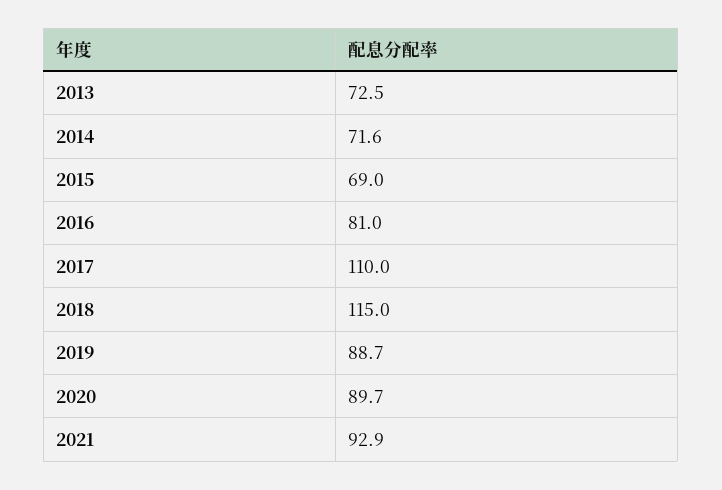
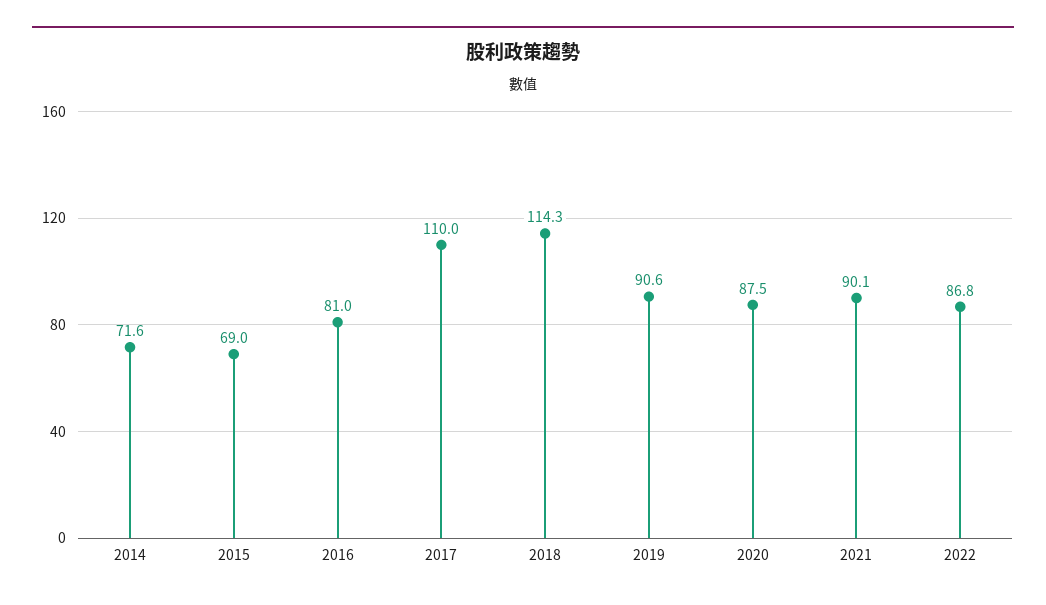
2013: 72.5 -> none
2018: 115 -> 114.3
2019: 88.7 -> 90.6
2020: 89.7 -> 87.5
2021: 92.9 -> 90.1
2022: none -> 86.8

